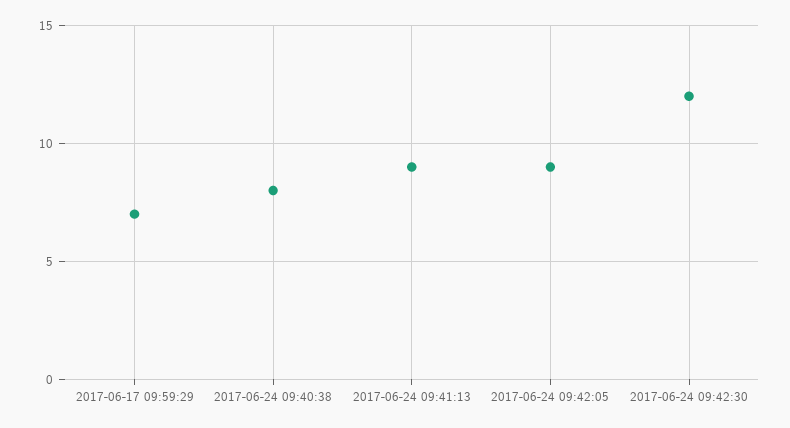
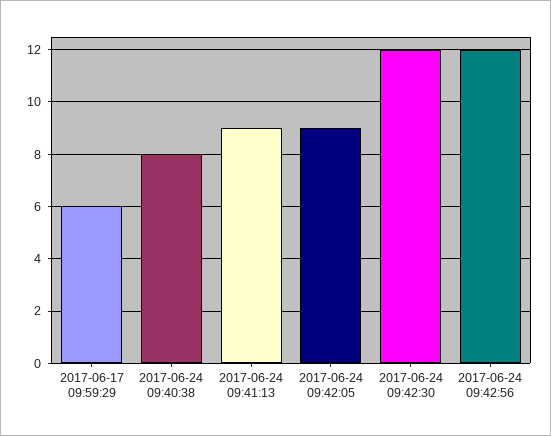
2017-06-17 09:59:29: 7 -> 6
2017-06-24 09:42:56: none -> 12

